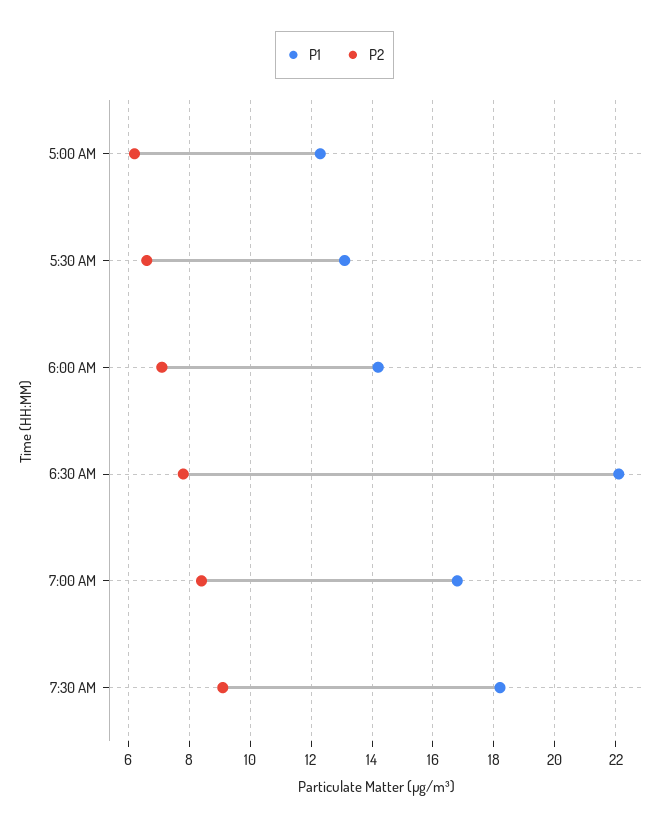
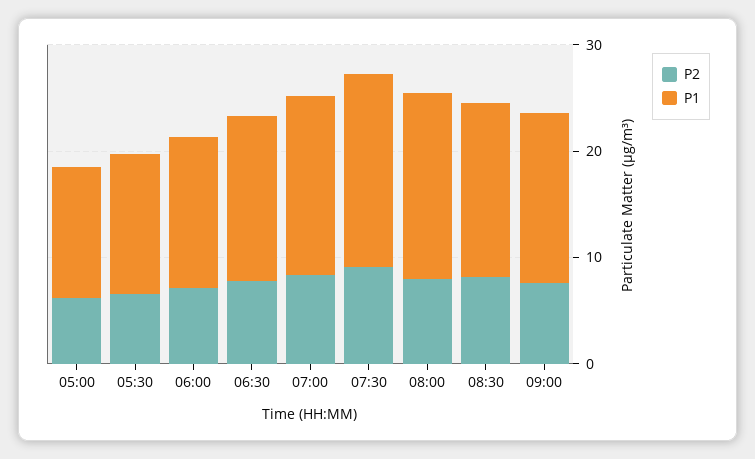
P1, 6:30 AM: 22 -> 16
P2, 08:00: none -> 8
P1, 08:00: none -> 18
P2, 08:30: none -> 8
P1, 08:30: none -> 16
P2, 09:00: none -> 8
P1, 09:00: none -> 16

